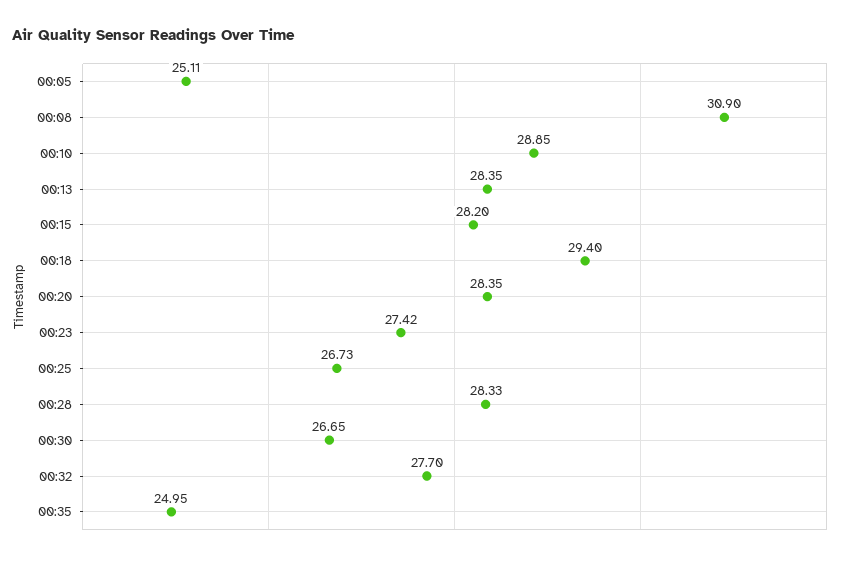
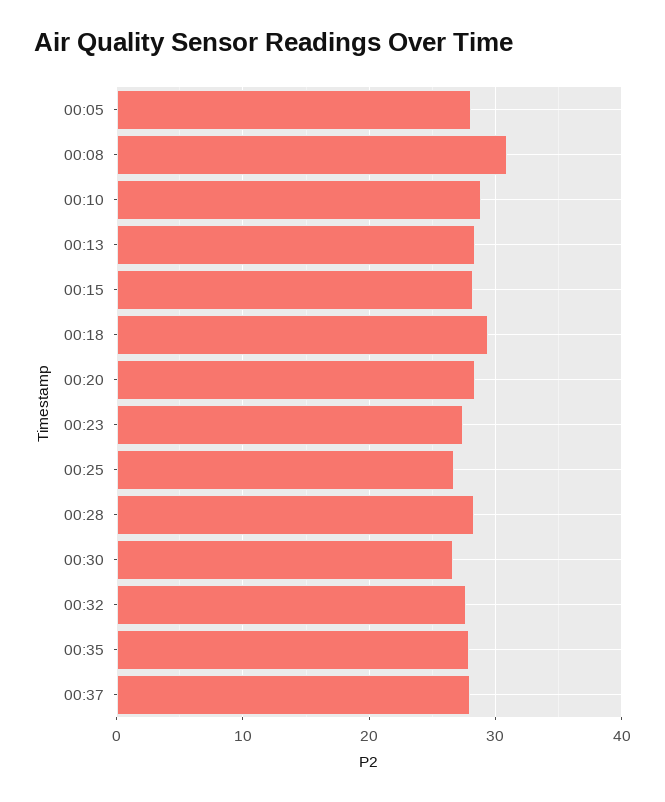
00:05: 25.11 -> 28
00:35: 24.95 -> 28
00:37: none -> 28

